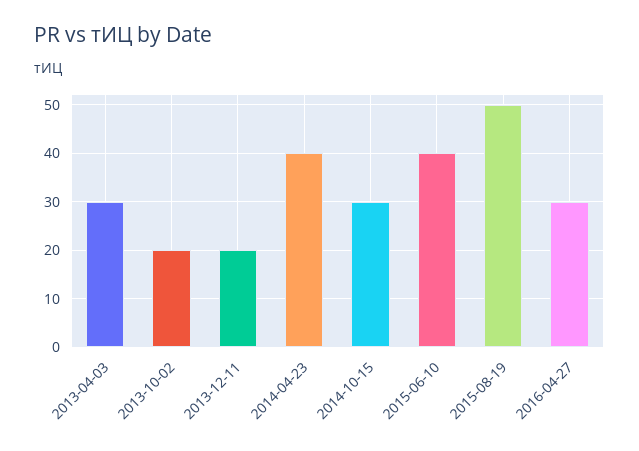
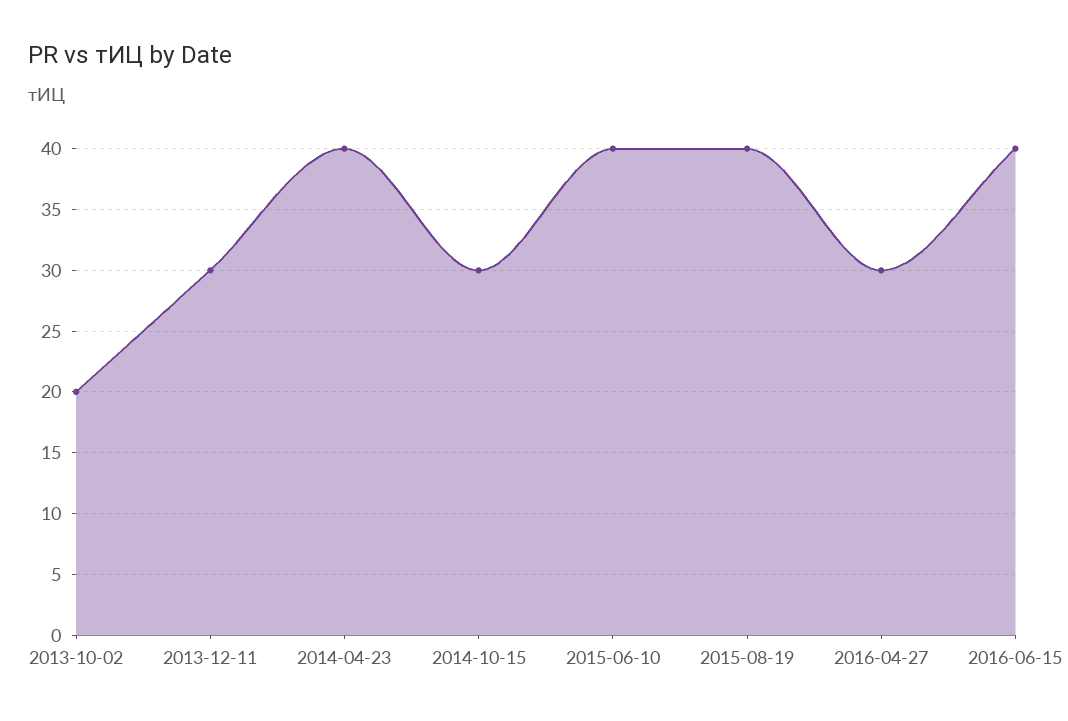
2013-04-03: 30 -> none
2013-12-11: 20 -> 30
2015-08-19: 50 -> 40
2016-06-15: none -> 40

